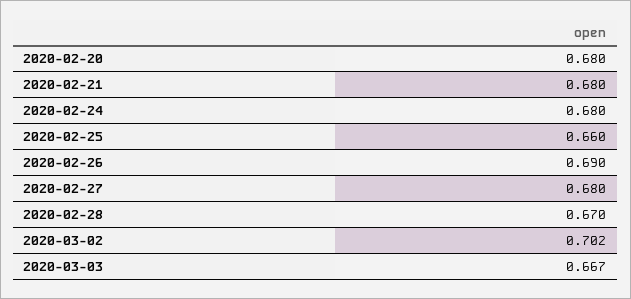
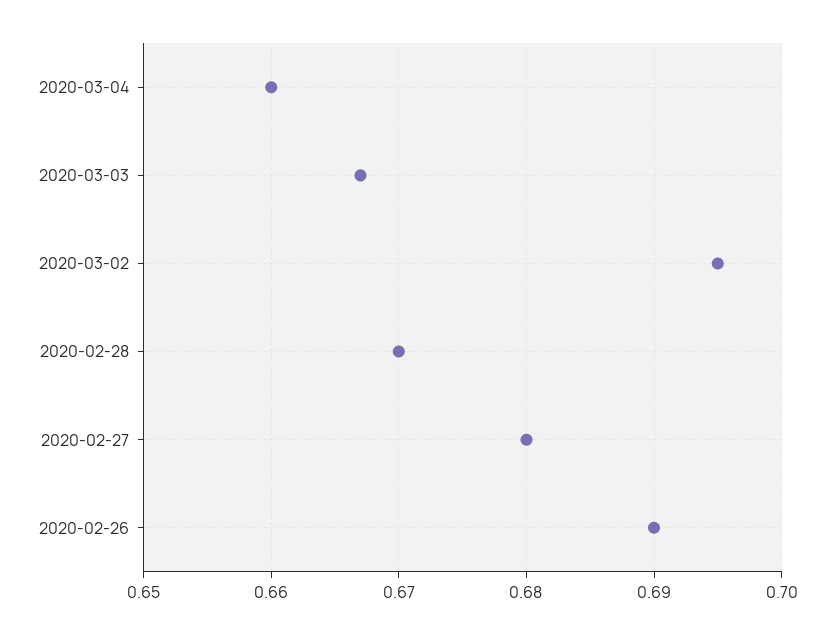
2020-02-20: 0.68 -> none
2020-02-21: 0.68 -> none
2020-02-24: 0.68 -> none
2020-02-25: 0.66 -> none
2020-03-02: 0.702 -> 0.695
2020-03-04: none -> 0.66

